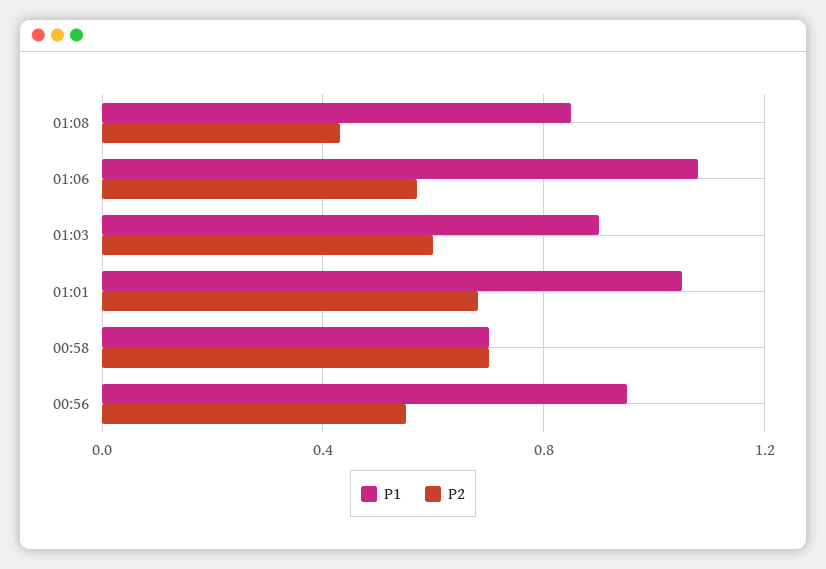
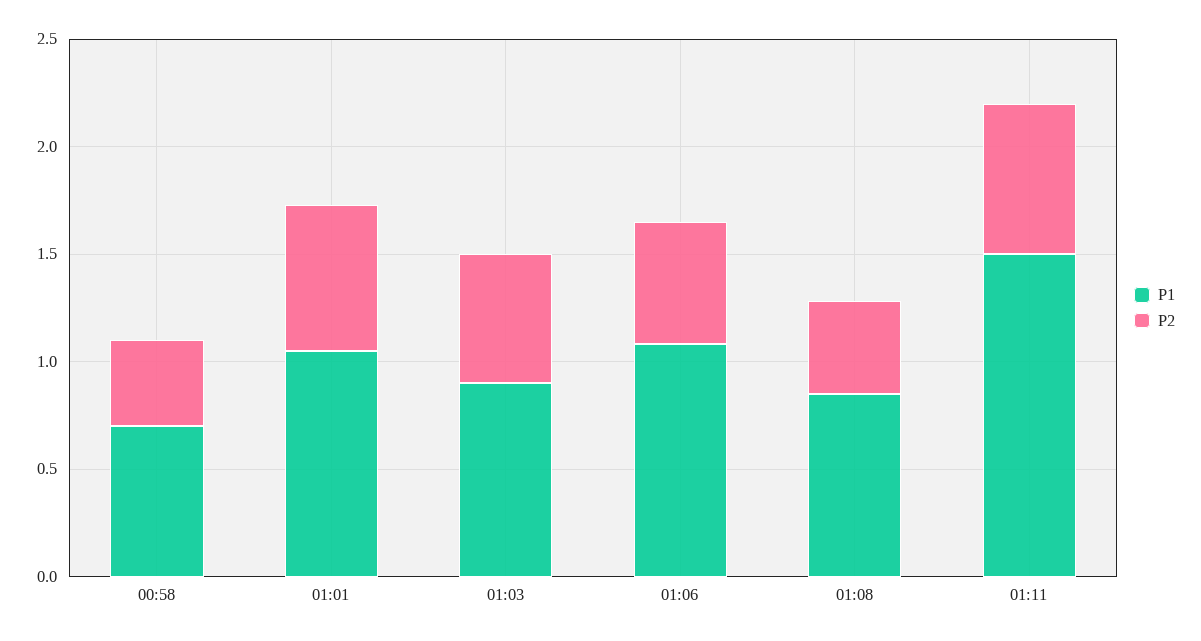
P2, 00:58: 0.7 -> 0.4
P1, 00:56: 0.95 -> none
P2, 00:56: 0.55 -> none
P1, 01:11: none -> 1.5
P2, 01:11: none -> 0.7

